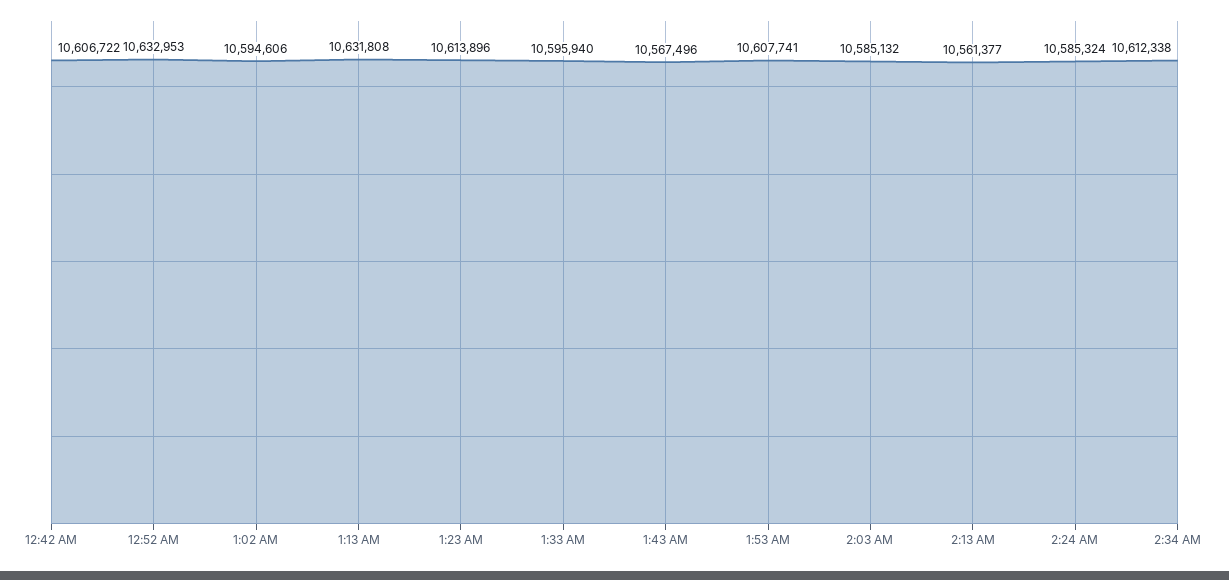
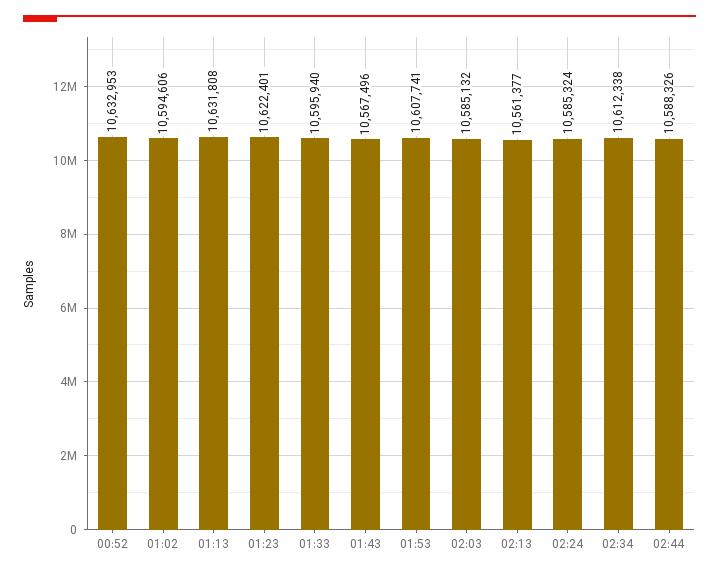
12:42 AM: 10606722 -> none
1:23 AM: 10613896 -> 10622401
02:44: none -> 10588326

